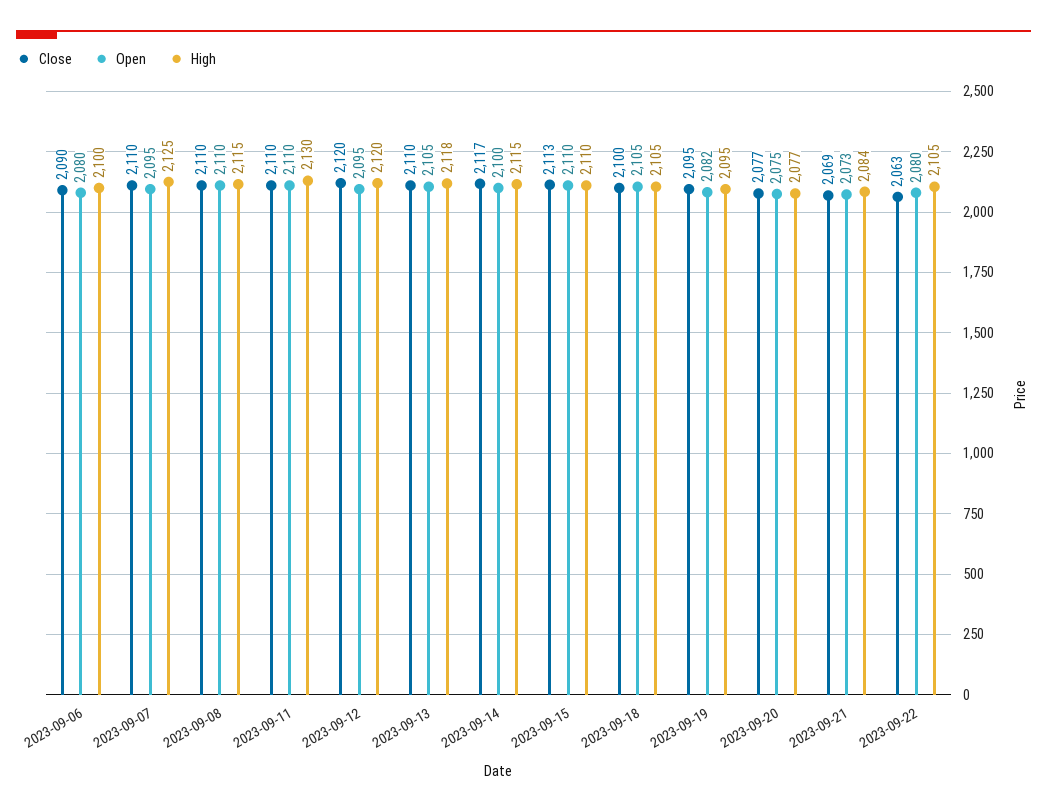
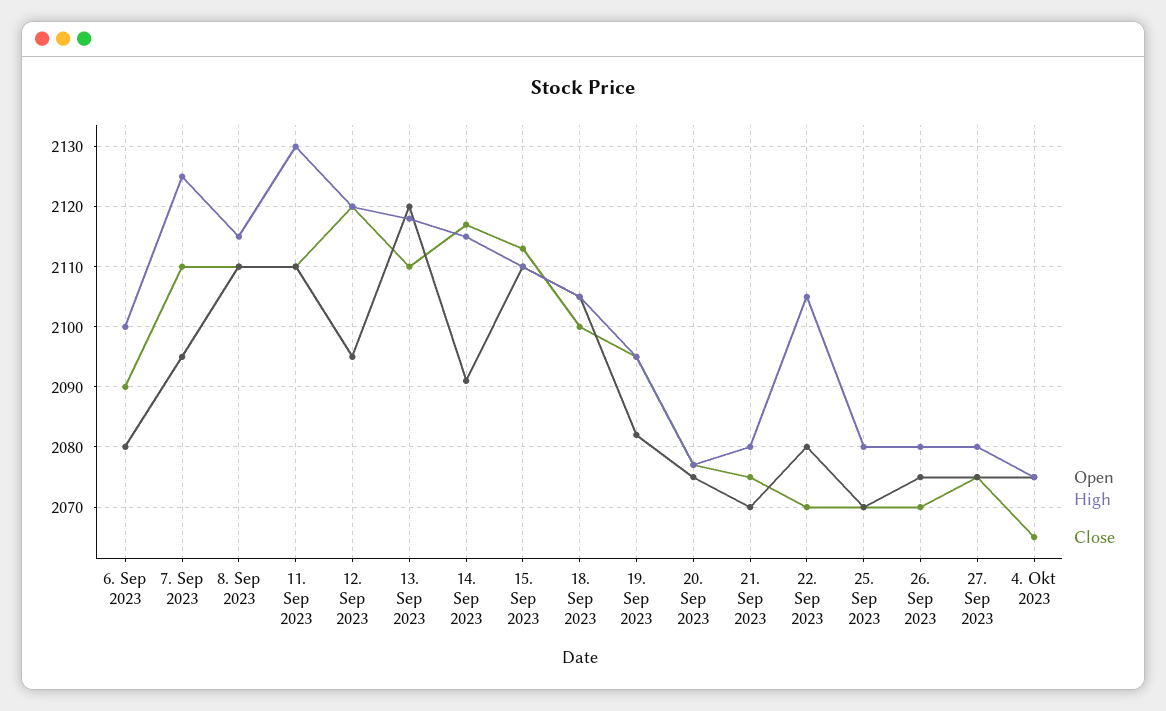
Open, 2023-09-13: 2105 -> 2120
Open, 2023-09-14: 2100 -> 2091
Close, 2023-09-21: 2069 -> 2075
Open, 2023-09-21: 2073 -> 2070
High, 2023-09-21: 2084 -> 2080
Close, 2023-09-22: 2063 -> 2070
Open, 25. Sep 2023: none -> 2070
High, 25. Sep 2023: none -> 2080
Close, 25. Sep 2023: none -> 2070
Open, 26. Sep 2023: none -> 2075
High, 26. Sep 2023: none -> 2080
Close, 26. Sep 2023: none -> 2070
Open, 27. Sep 2023: none -> 2075
High, 27. Sep 2023: none -> 2080
Close, 27. Sep 2023: none -> 2075
Open, 4. Okt 2023: none -> 2075
High, 4. Okt 2023: none -> 2075
Close, 4. Okt 2023: none -> 2065

